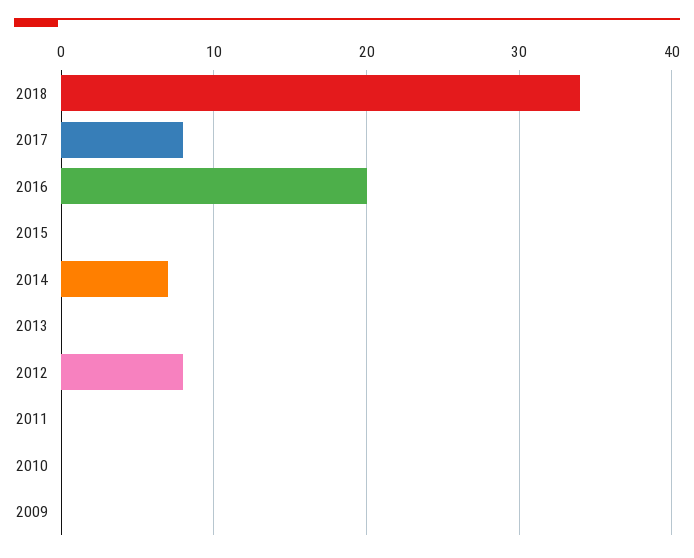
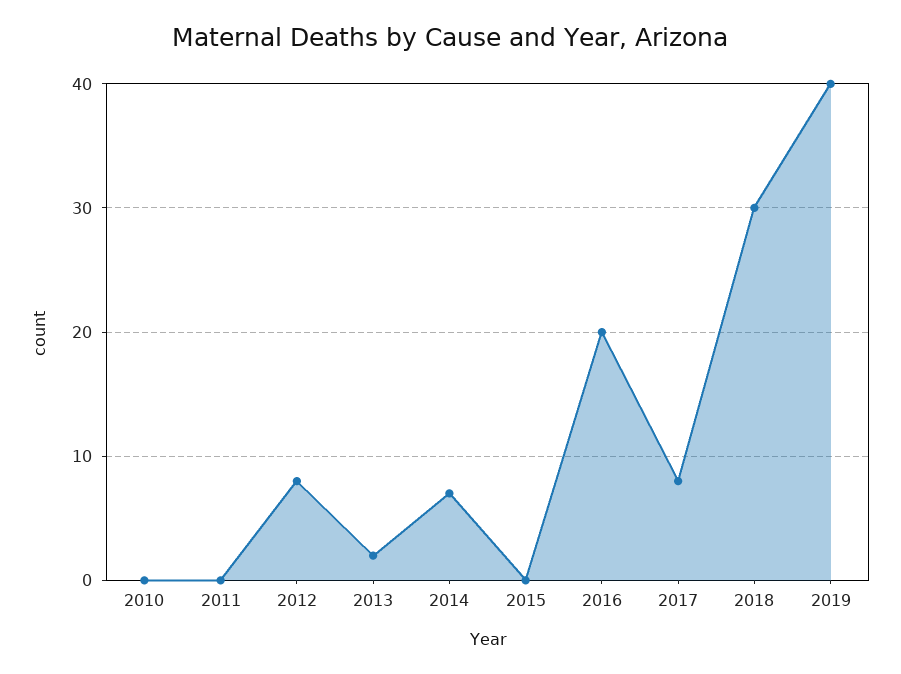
2018: 34 -> 30
2013: 0 -> 2
2009: 0 -> none
2019: none -> 40

